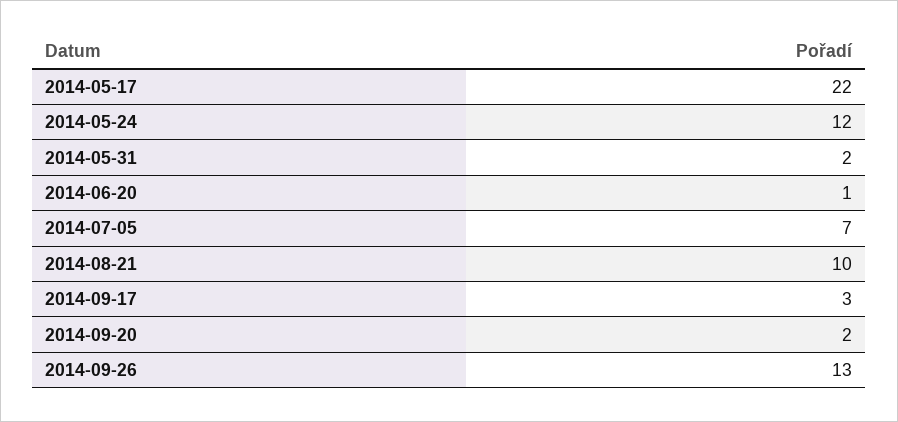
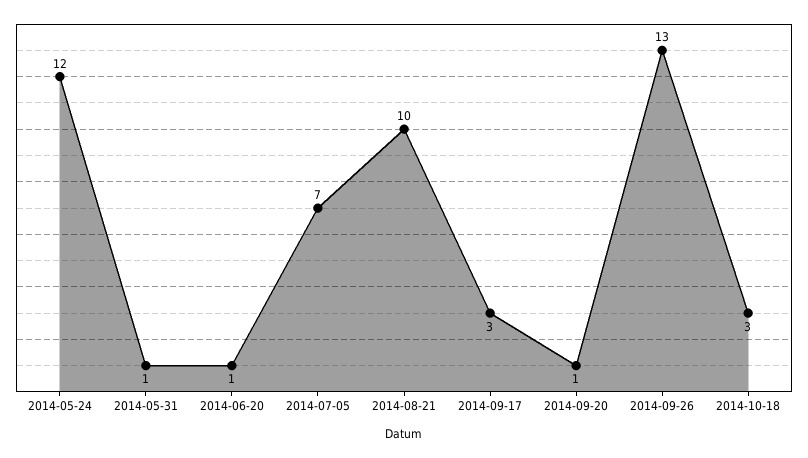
2014-05-17: 22 -> none
2014-05-31: 2 -> 1
2014-09-20: 2 -> 1
2014-10-18: none -> 3

